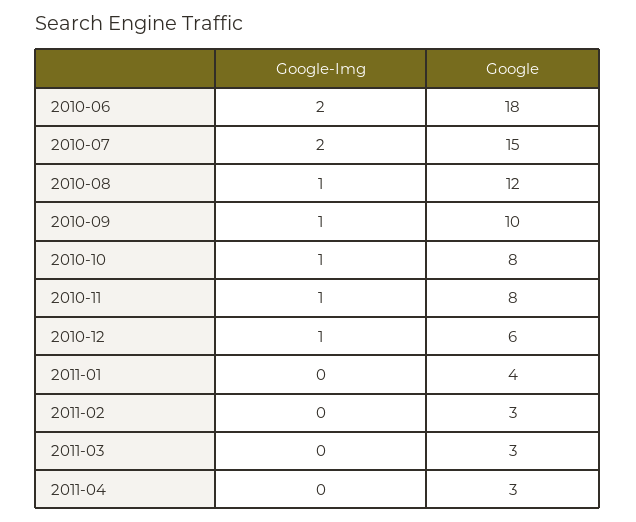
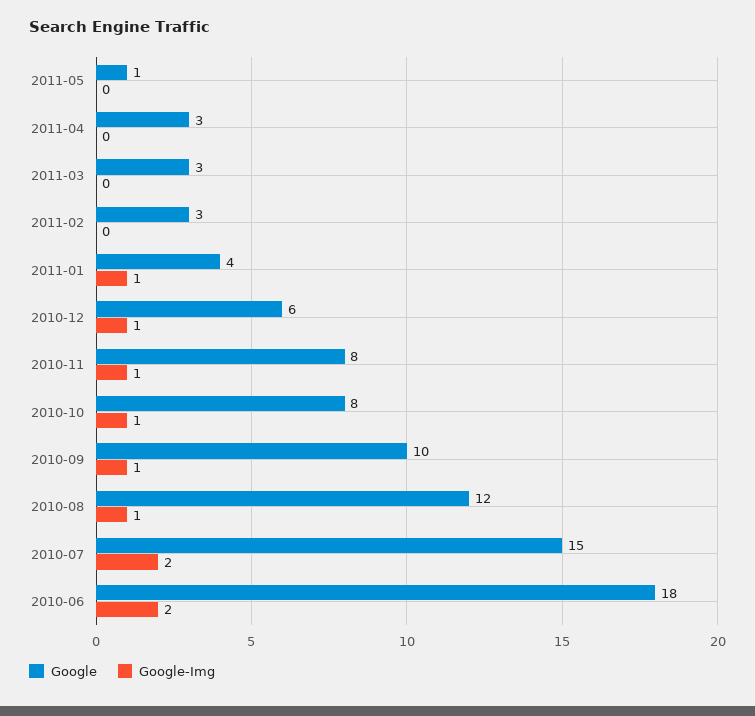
Google-Img, 2011-01: 0 -> 1
Google, 2011-05: none -> 1
Google-Img, 2011-05: none -> 0

